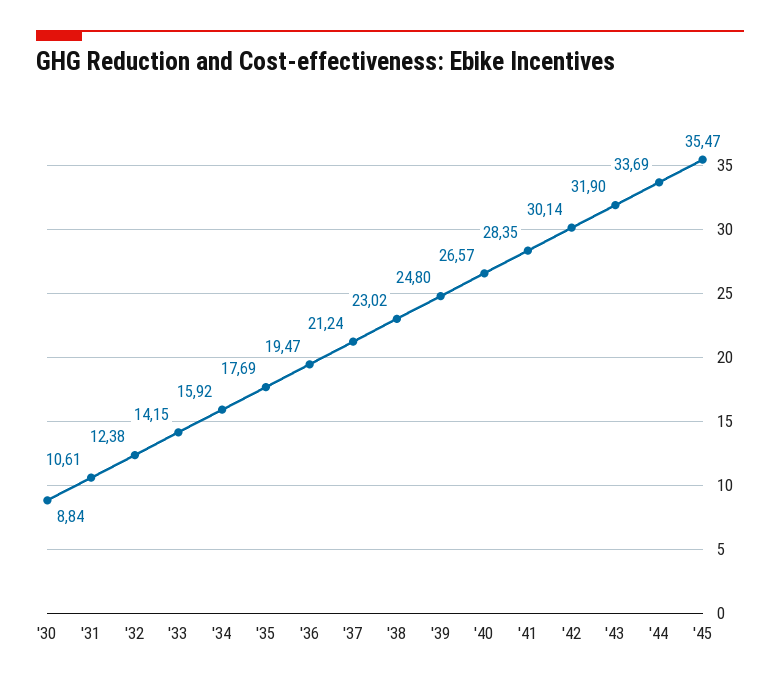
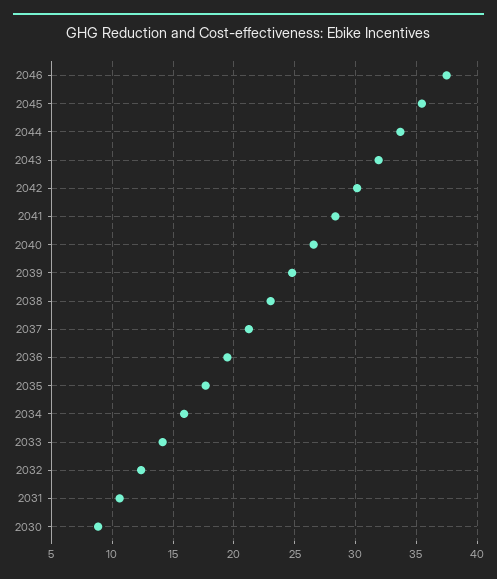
2046: none -> 37.5

